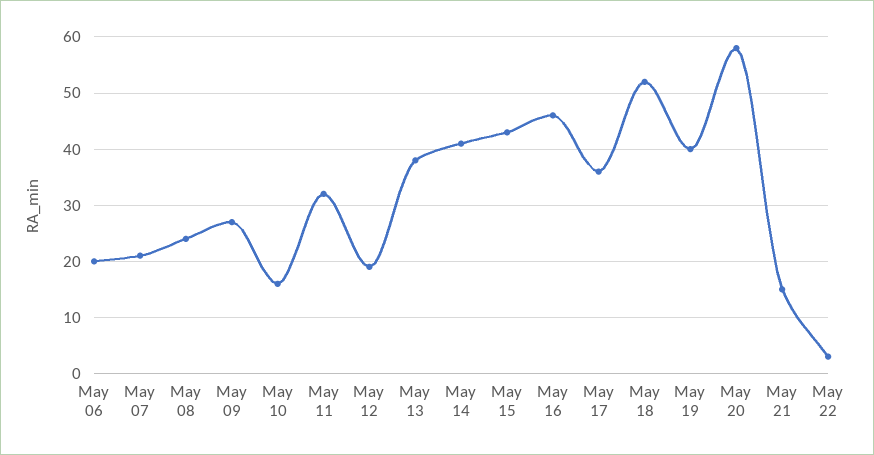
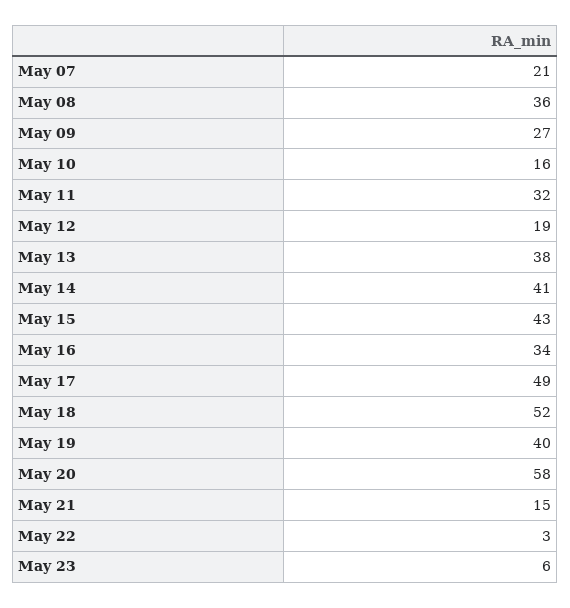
May 06: 20 -> none
May 08: 25 -> 36
May 16: 45 -> 34
May 17: 35 -> 49
May 23: none -> 6

